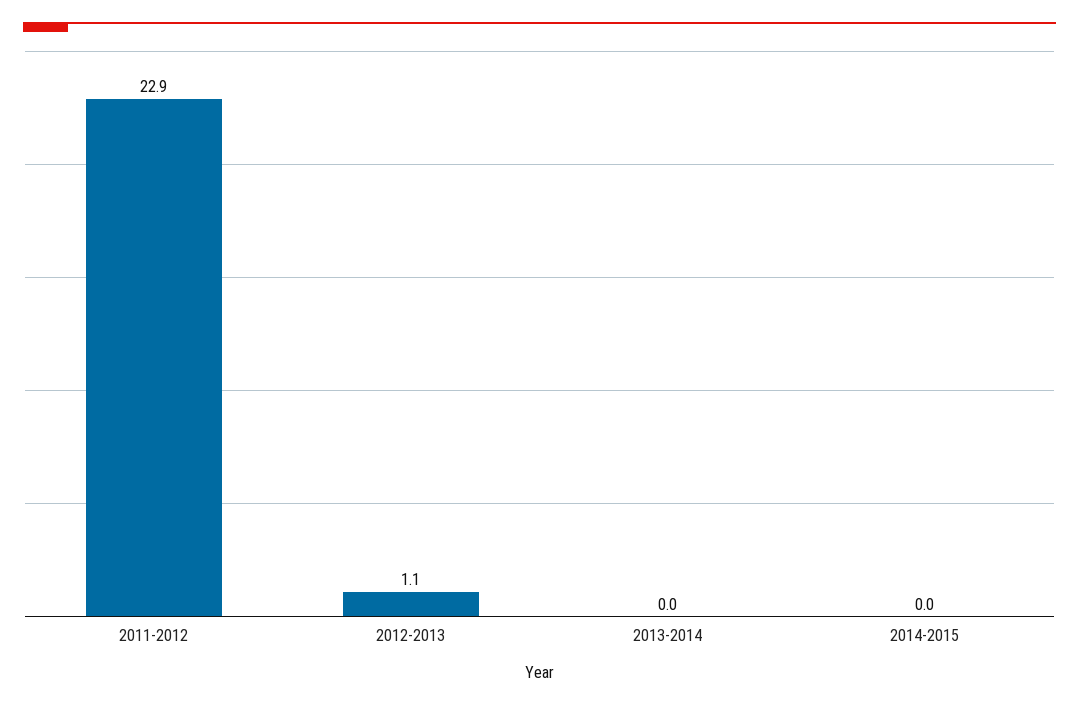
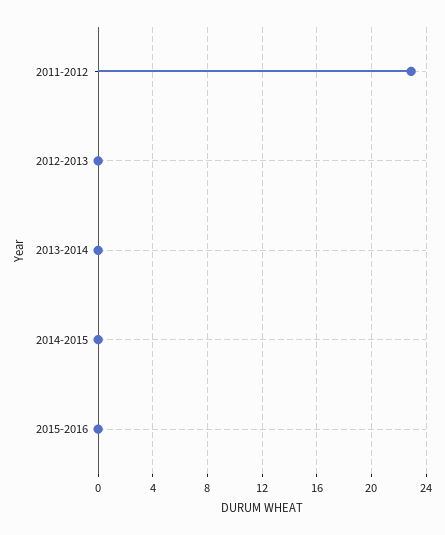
2012-2013: 1.1 -> 0
2015-2016: none -> 0

